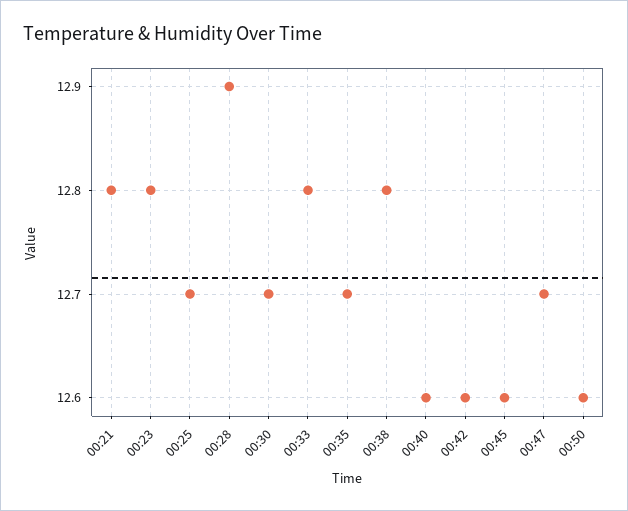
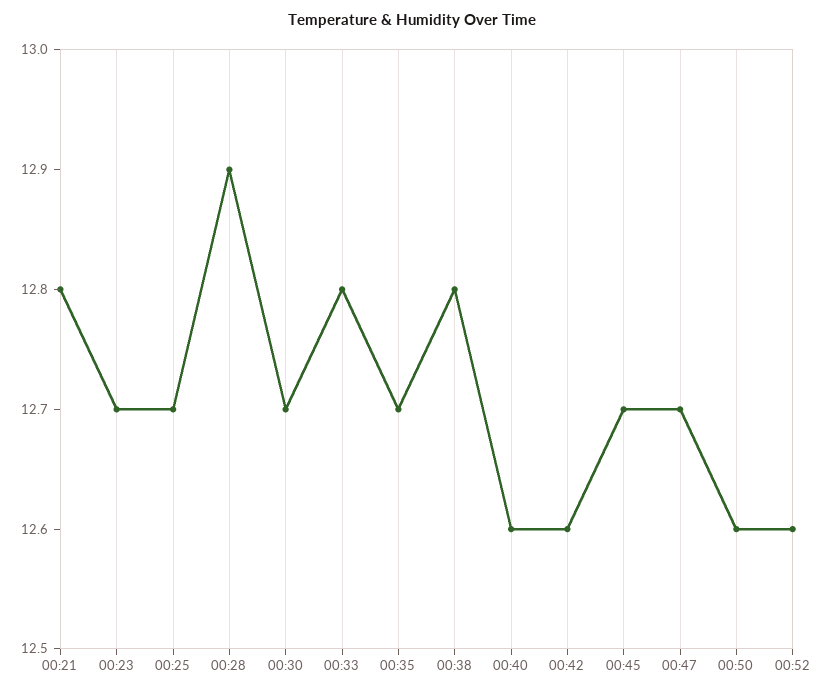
00:23: 12.8 -> 12.7
00:45: 12.6 -> 12.7
00:52: none -> 12.6

